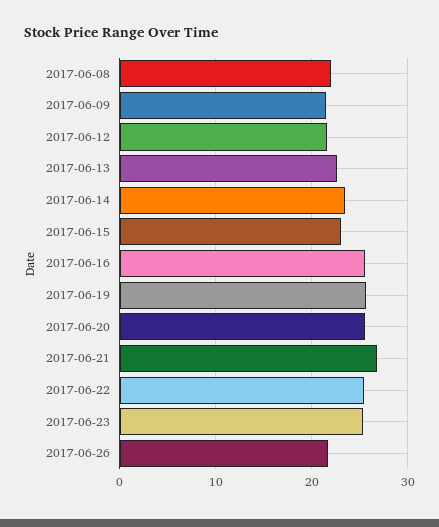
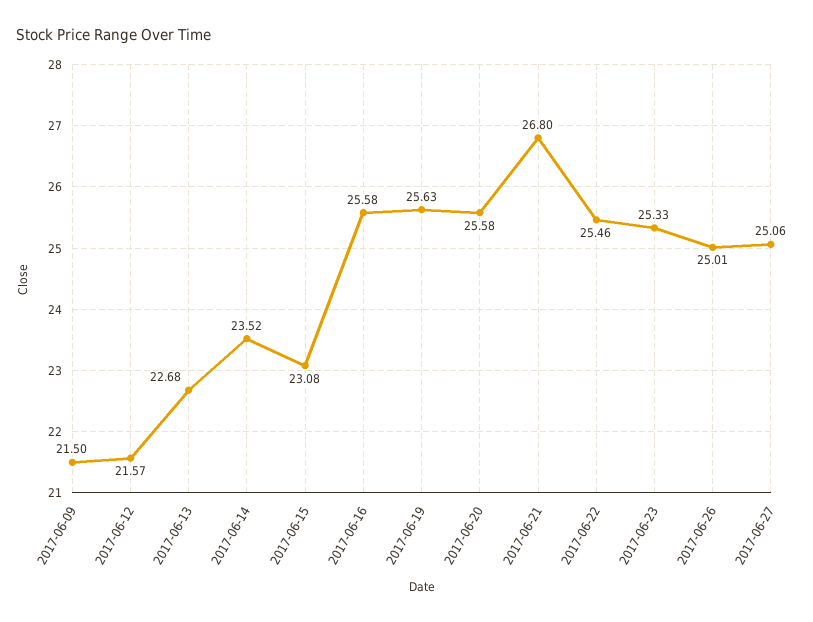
2017-06-08: 22 -> none
2017-06-26: 22 -> 25.01
2017-06-27: none -> 25.06

